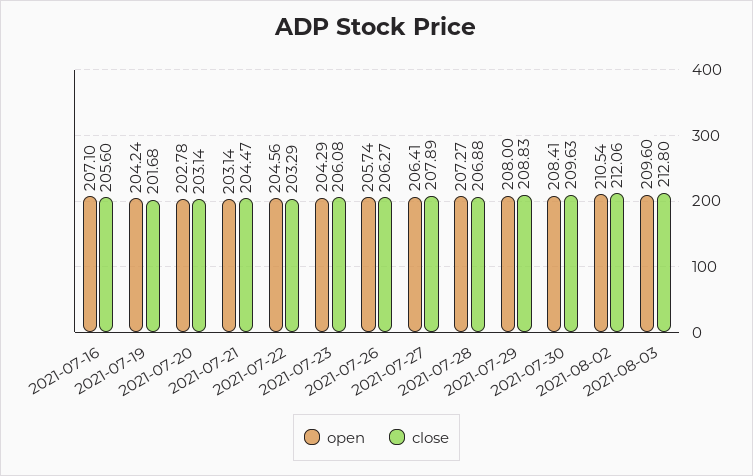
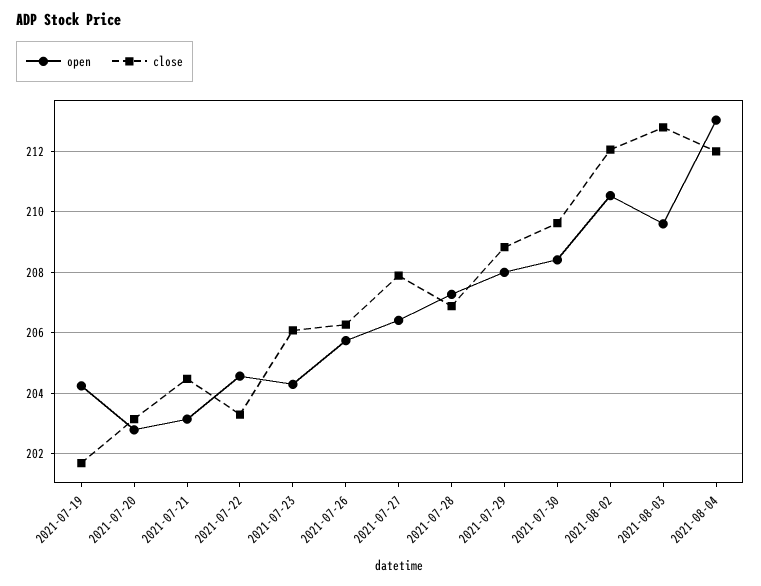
open, 2021-07-16: 207.1 -> none
close, 2021-07-16: 205.6 -> none
open, 2021-08-04: none -> 213
close, 2021-08-04: none -> 212

